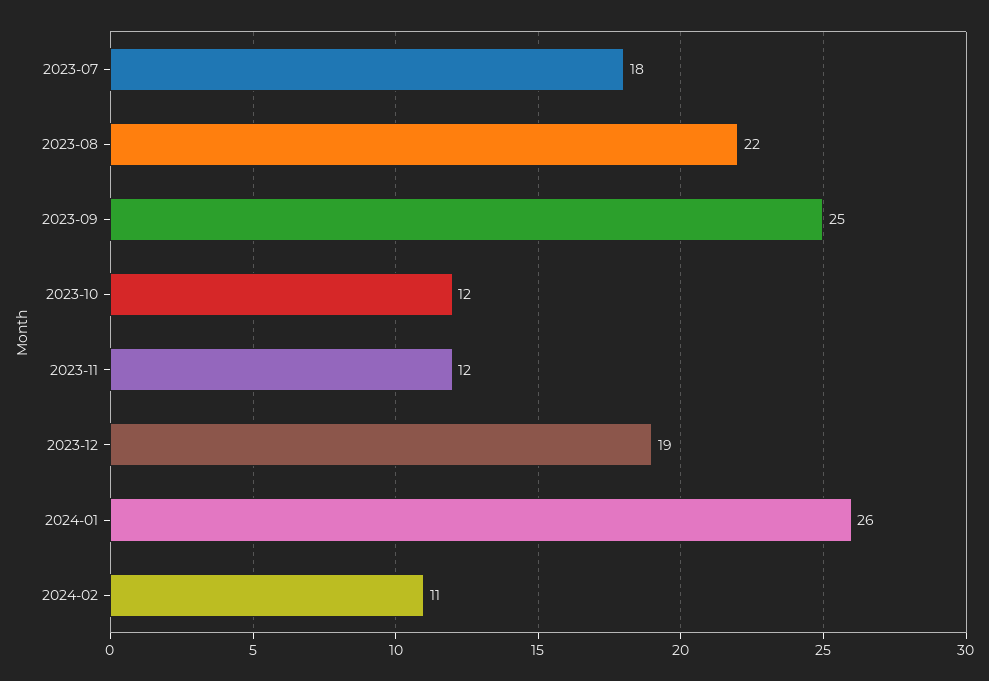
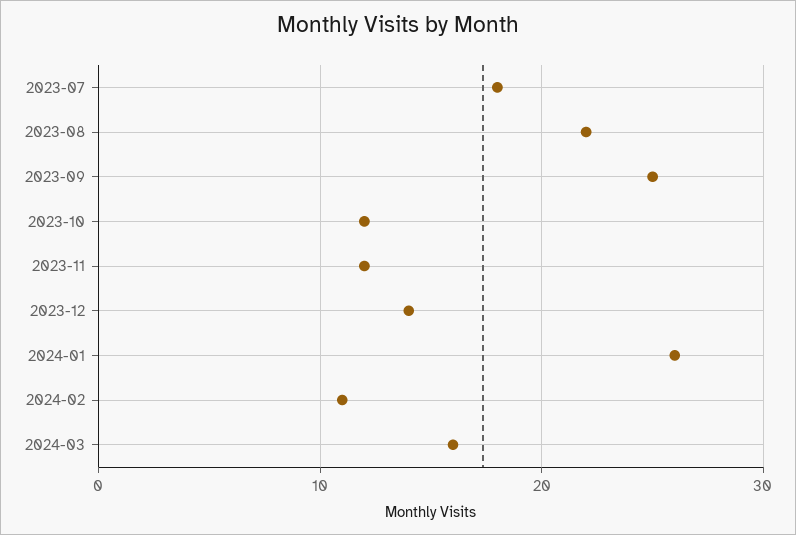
2023-12: 19 -> 14
2024-03: none -> 16

